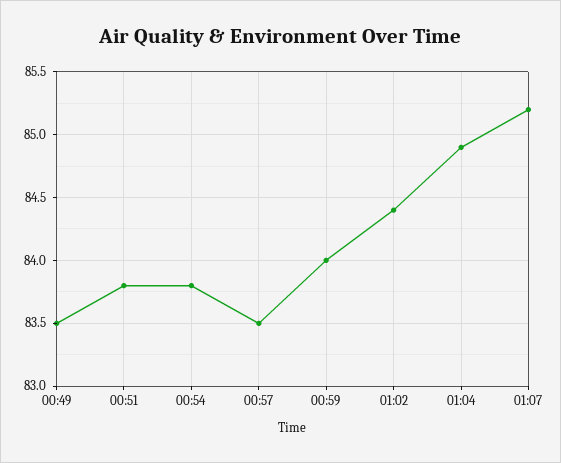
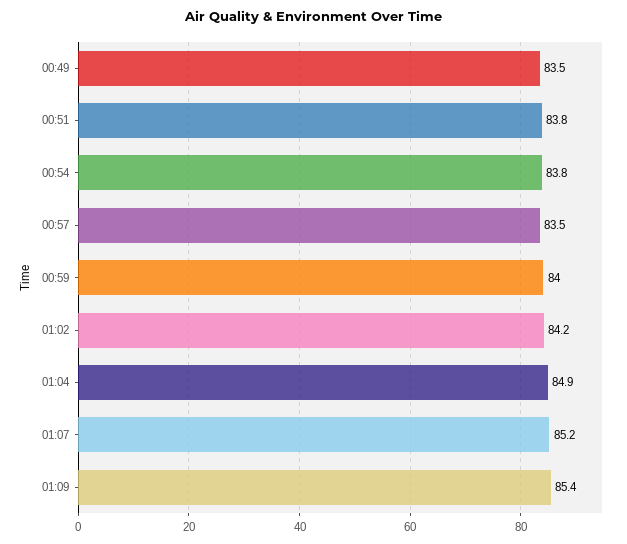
01:02: 84.4 -> 84.2
01:09: none -> 85.4

